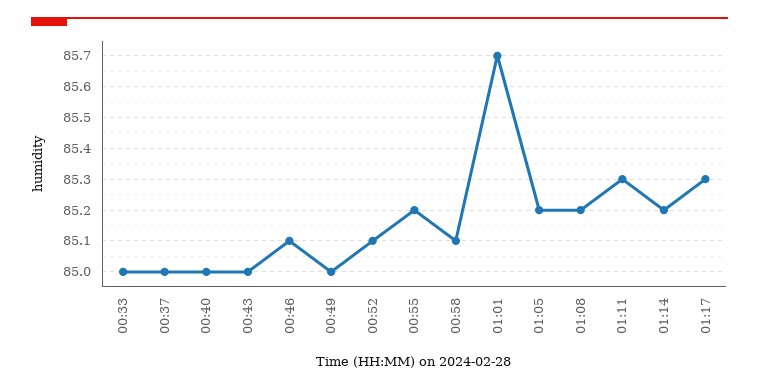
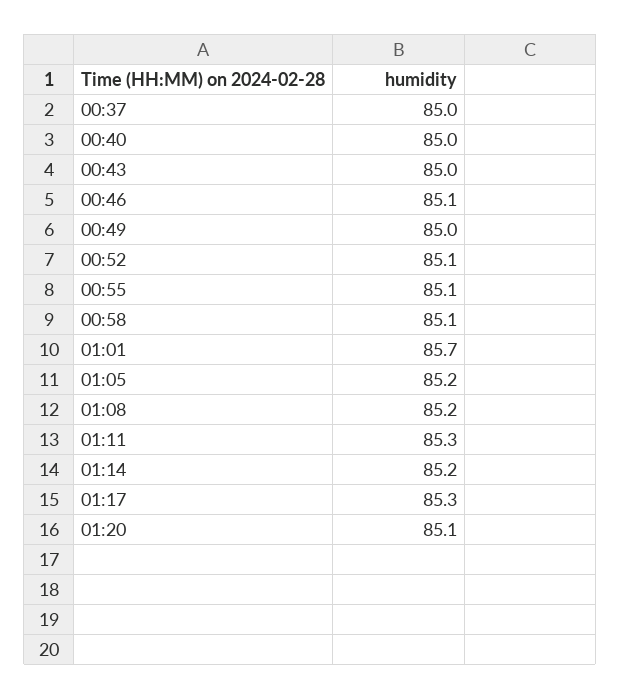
00:33: 85 -> none
00:55: 85.2 -> 85.1
01:20: none -> 85.1

